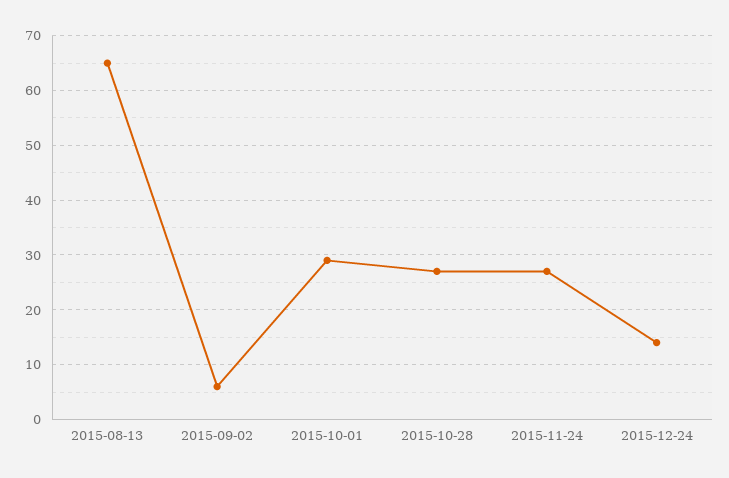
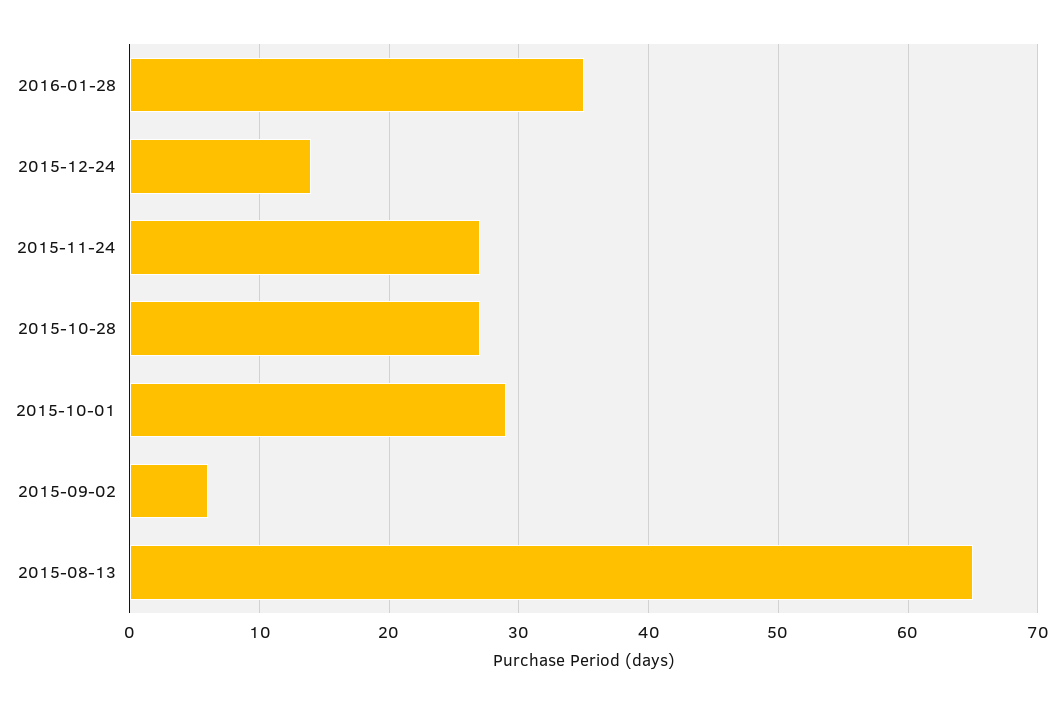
2016-01-28: none -> 35

